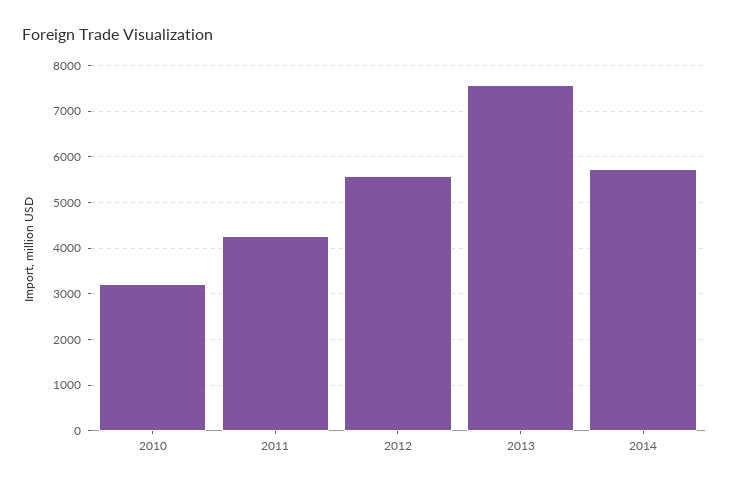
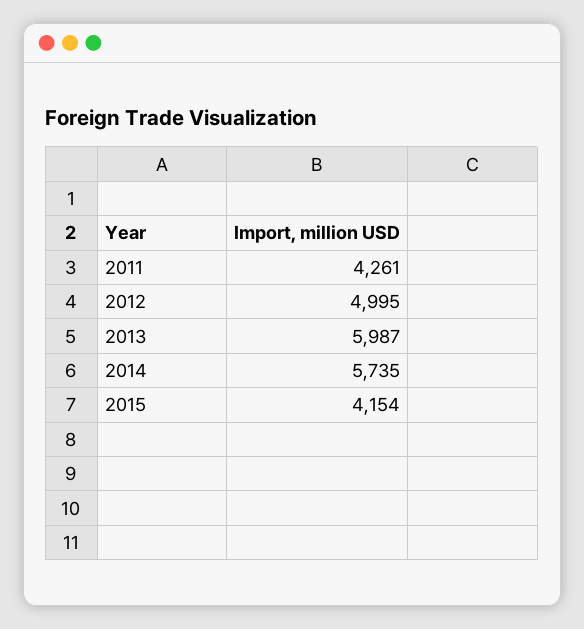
2010: 3200 -> none
2012: 5600 -> 4995
2013: 7600 -> 5987
2015: none -> 4154

